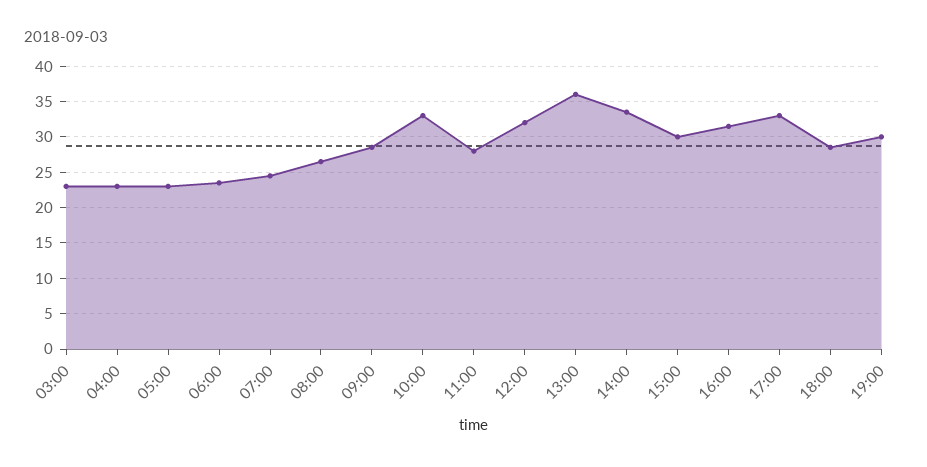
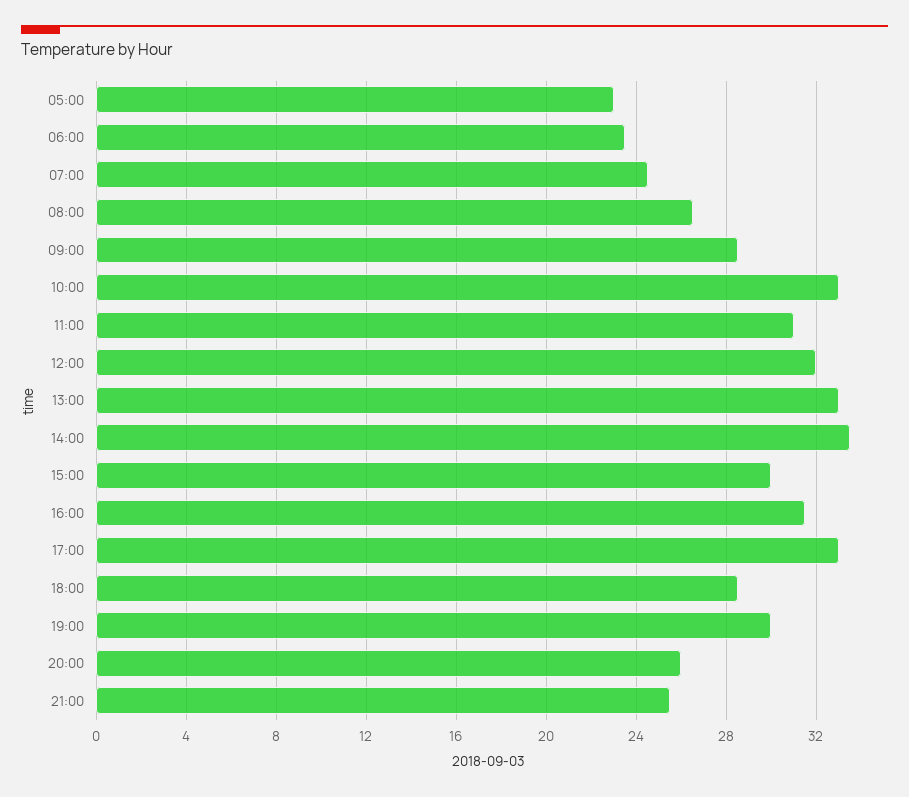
03:00: 23 -> none
04:00: 23 -> none
11:00: 28 -> 31
13:00: 36 -> 33
20:00: none -> 26
21:00: none -> 25.5

